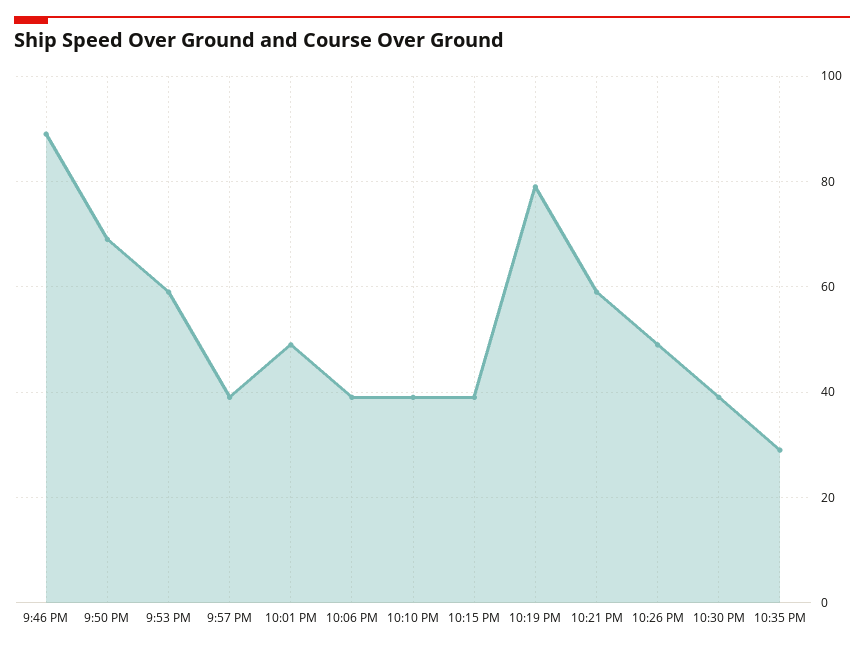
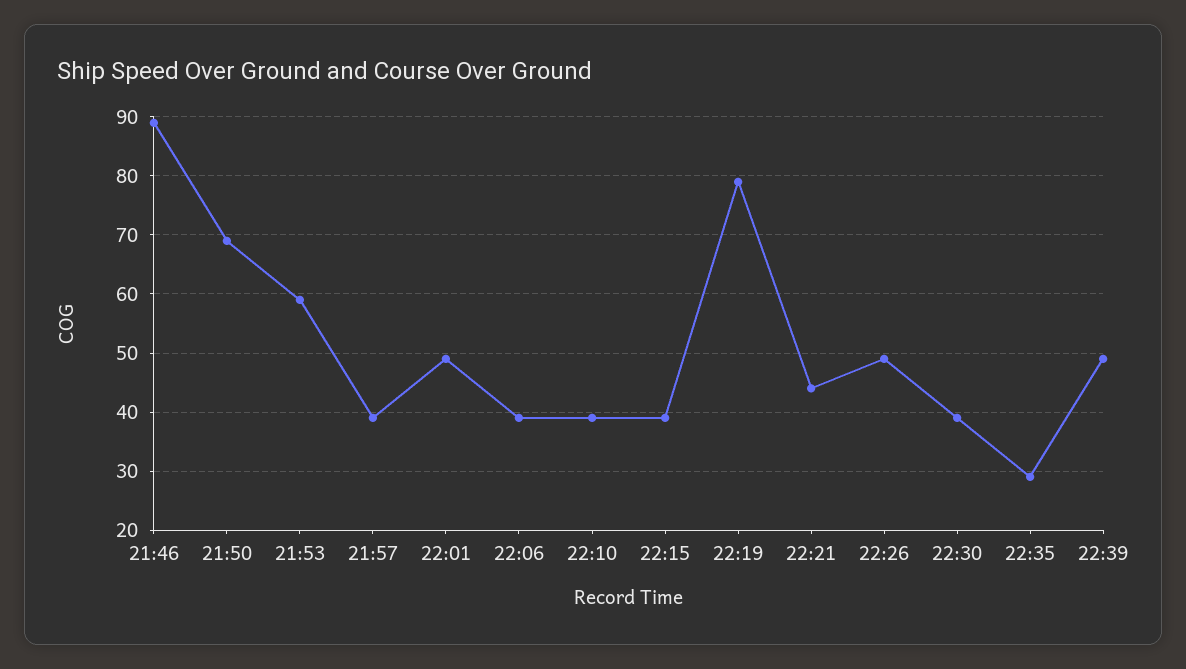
10:21 PM: 60 -> 45
22:39: none -> 50

